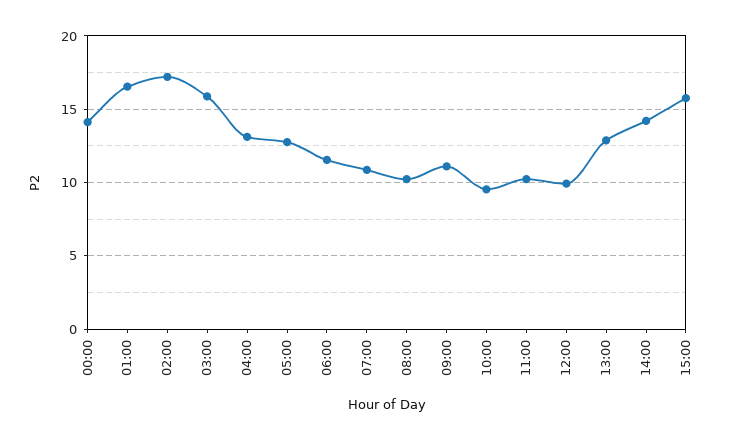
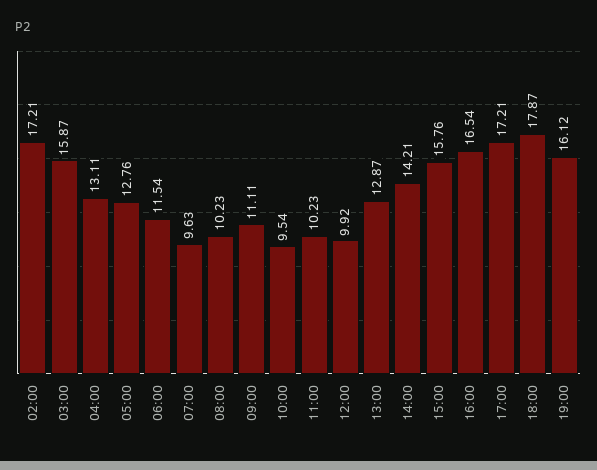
00:00: 14 -> none
01:00: 16.5 -> none
07:00: 11 -> 9.63
16:00: none -> 16.54
17:00: none -> 17.21
18:00: none -> 17.87
19:00: none -> 16.12

